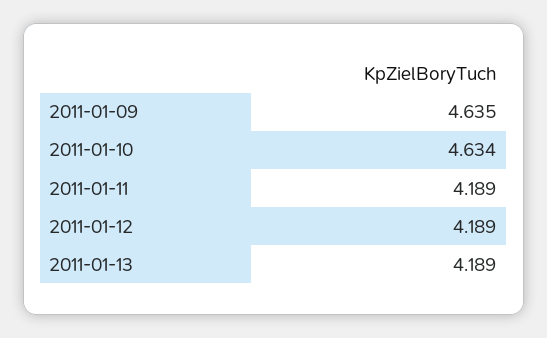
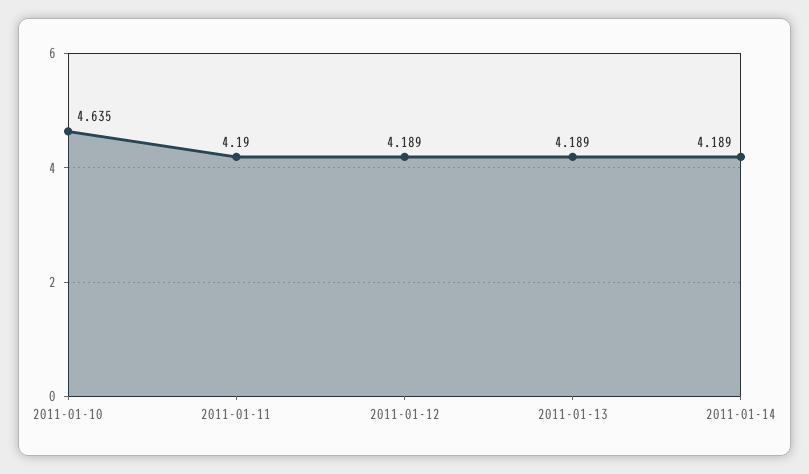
2011-01-09: 4.635 -> none
2011-01-10: 4.634 -> 4.635
2011-01-11: 4.189 -> 4.19
2011-01-14: none -> 4.189

